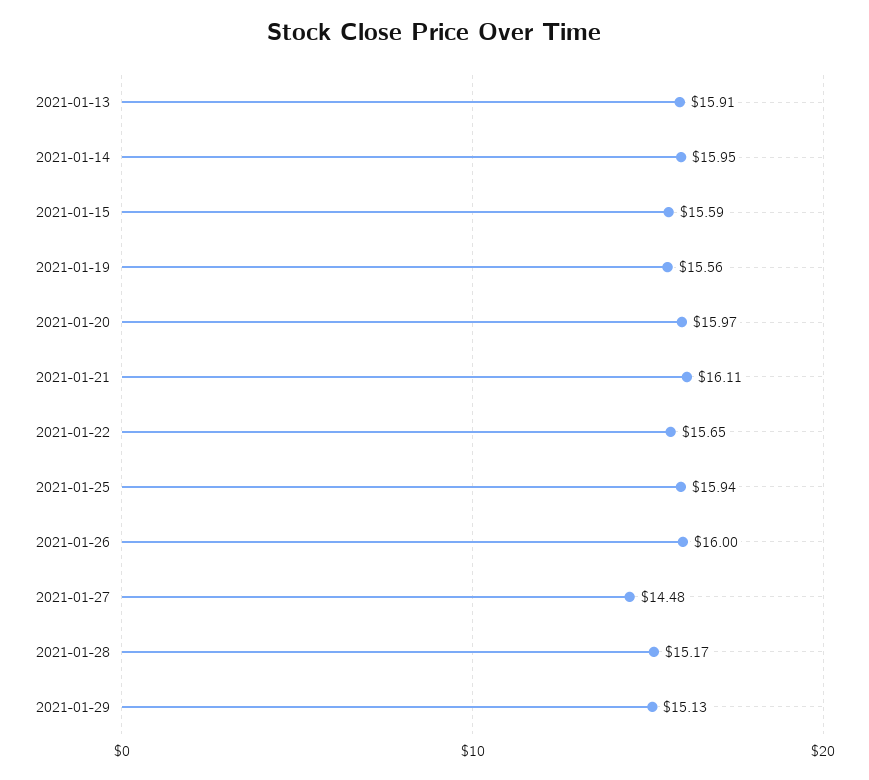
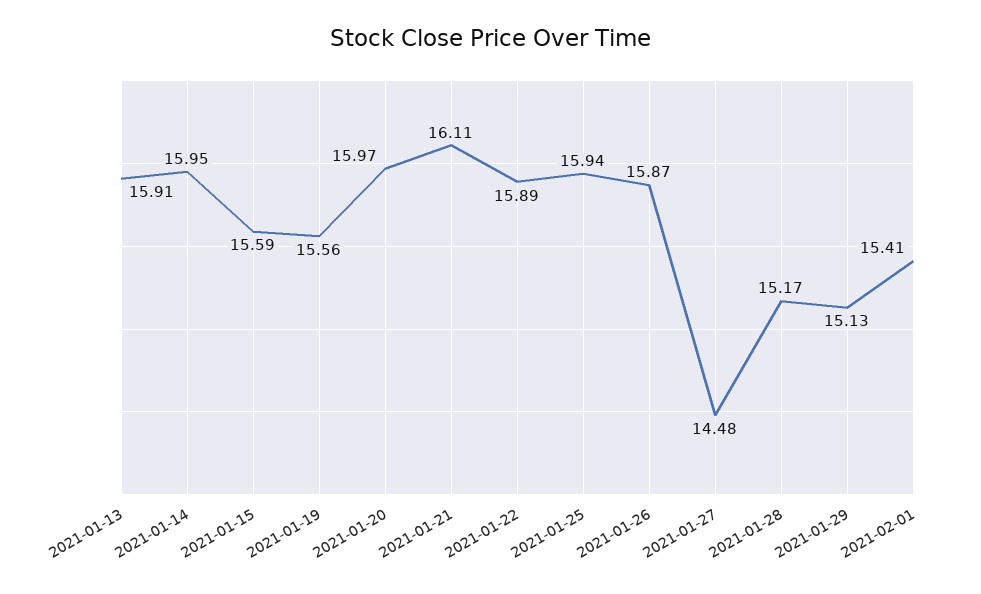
2021-01-22: 15.65 -> 15.89
2021-01-26: 16 -> 15.87
2021-02-01: none -> 15.41

